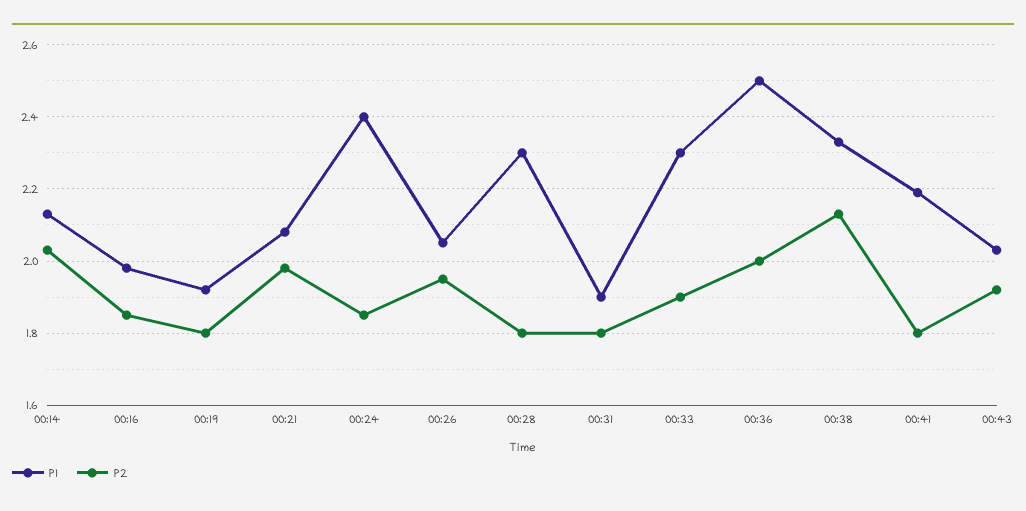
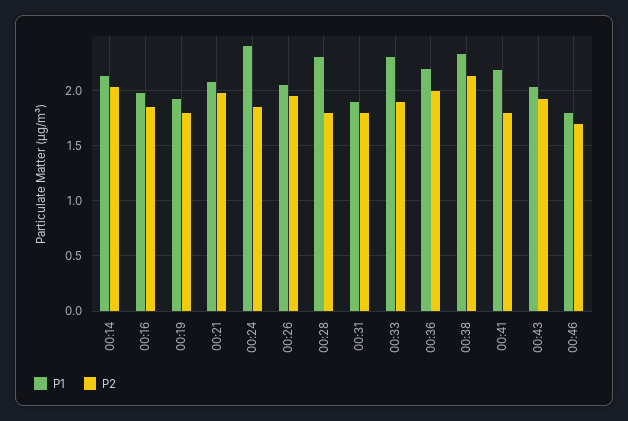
P1, 00:36: 2.5 -> 2.2
P1, 00:46: none -> 1.8
P2, 00:46: none -> 1.7

